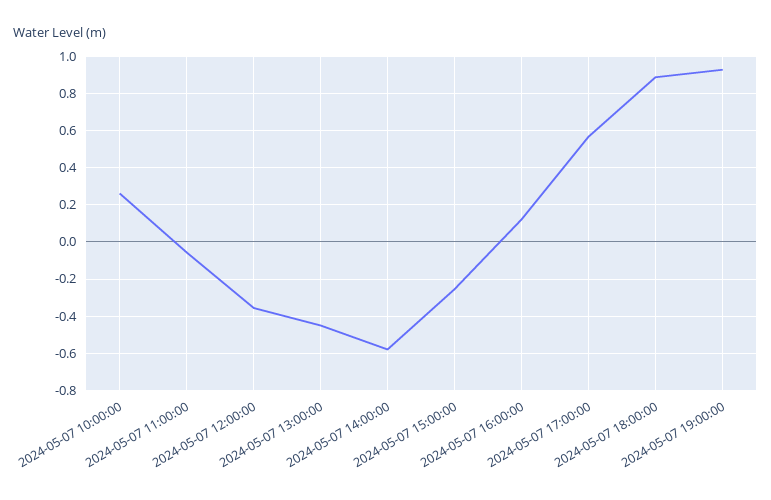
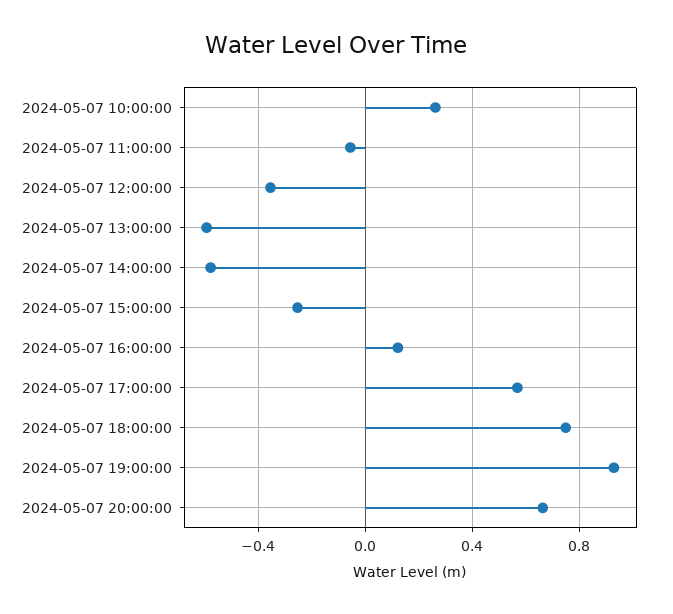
2024-05-07 13:00:00: -0.45 -> -0.6
2024-05-07 18:00:00: 0.9 -> 0.75
2024-05-07 20:00:00: none -> 0.65

